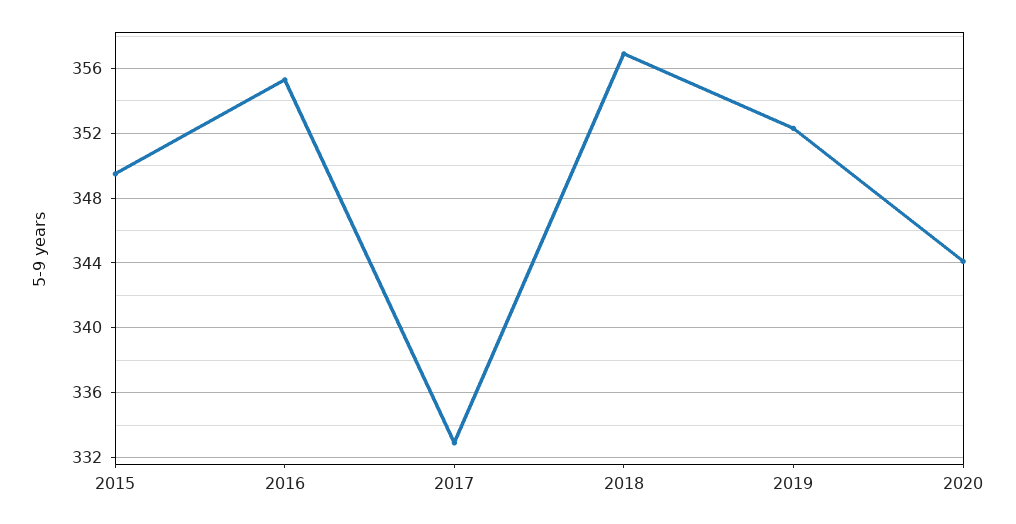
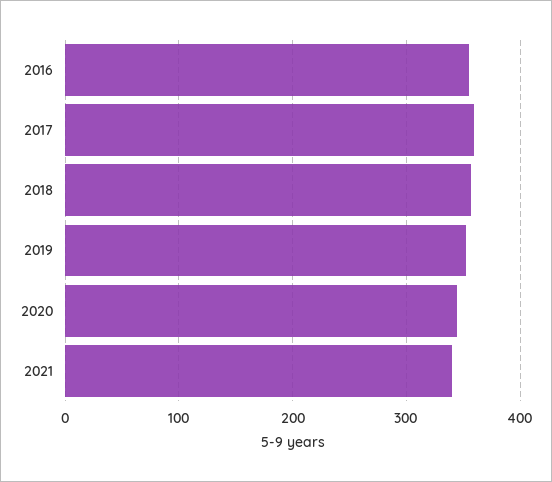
2015: 349.5 -> none
2017: 333 -> 360
2021: none -> 340

